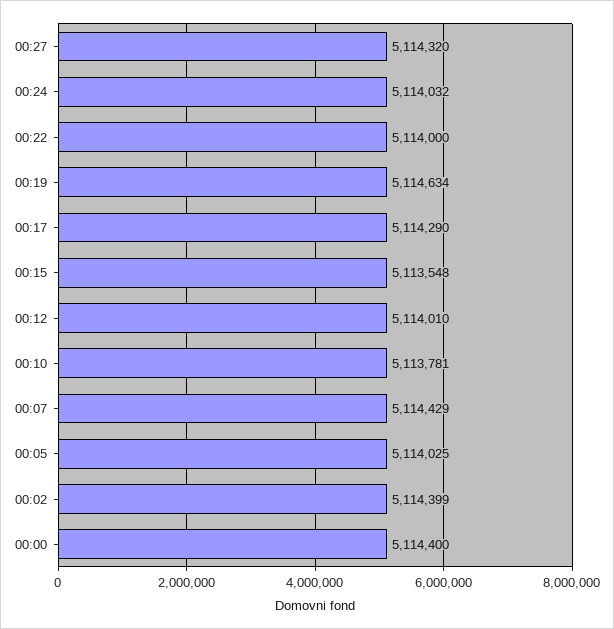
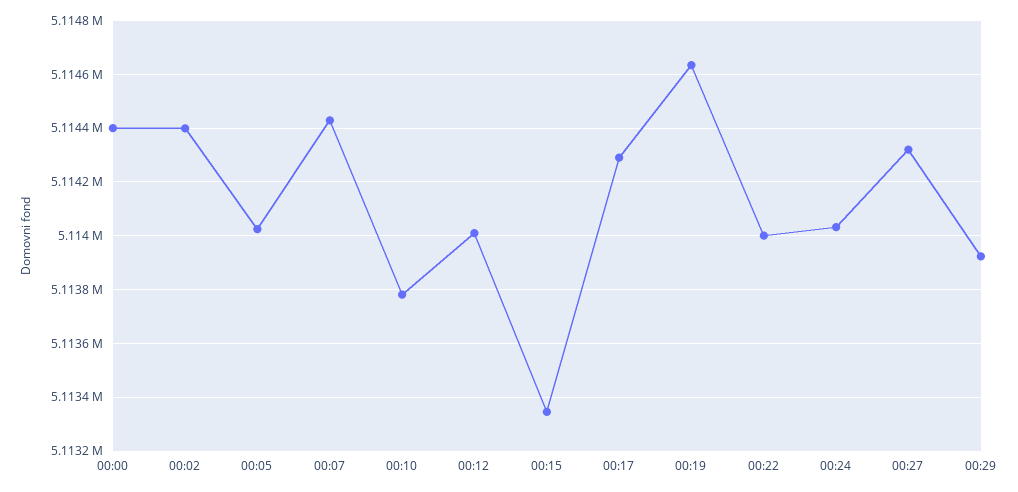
00:15: 5113548 -> 5113350
00:29: none -> 5113925

